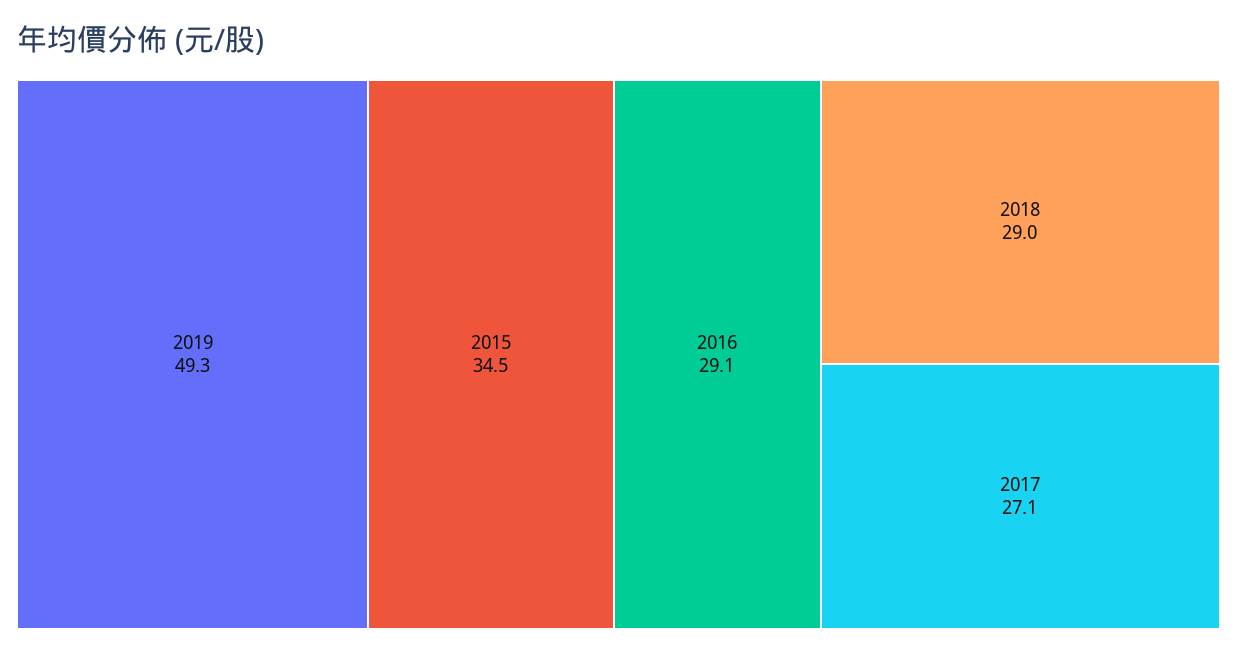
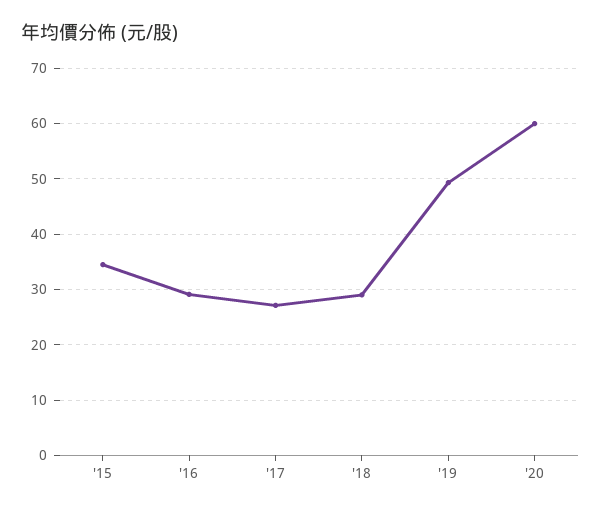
'20: none -> 60

